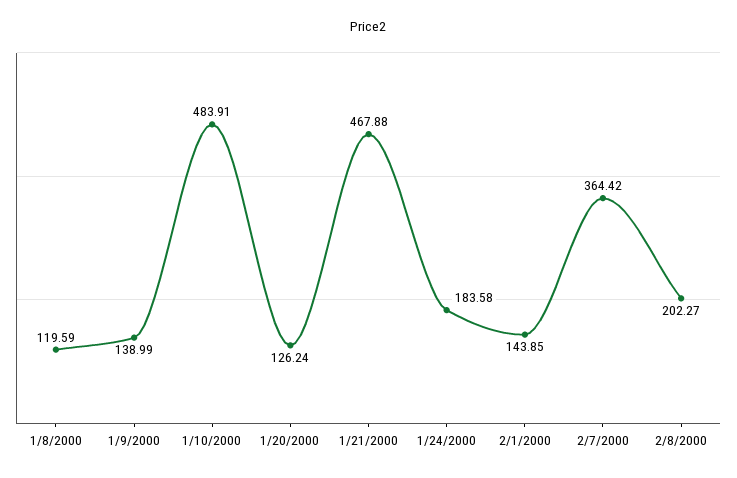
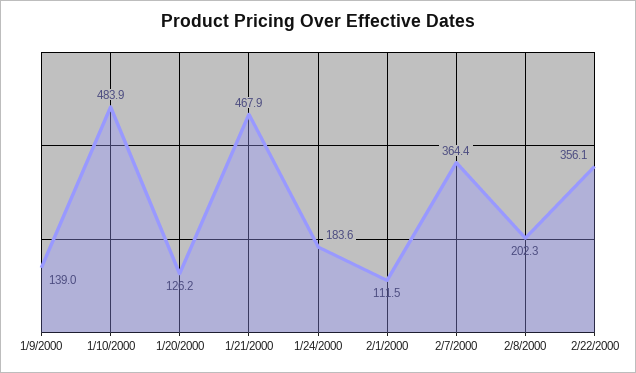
1/8/2000: 119.59 -> none
2/1/2000: 143.85 -> 111.5
2/22/2000: none -> 356.1

